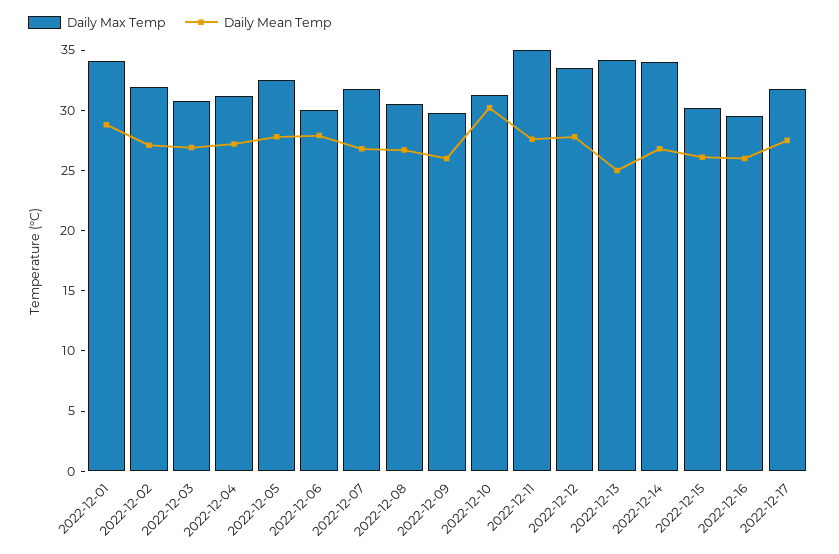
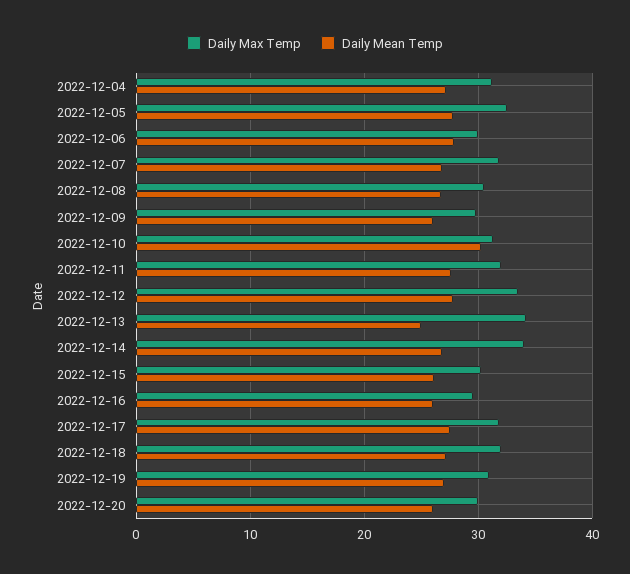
Daily Max Temp, 2022-12-01: 34 -> none
Daily Mean Temp, 2022-12-01: 29 -> none
Daily Max Temp, 2022-12-02: 32 -> none
Daily Mean Temp, 2022-12-02: 27 -> none
Daily Max Temp, 2022-12-03: 31 -> none
Daily Mean Temp, 2022-12-03: 27 -> none
Daily Max Temp, 2022-12-11: 35 -> 32
Daily Max Temp, 2022-12-18: none -> 32
Daily Mean Temp, 2022-12-18: none -> 27
Daily Max Temp, 2022-12-19: none -> 31
Daily Mean Temp, 2022-12-19: none -> 27
Daily Max Temp, 2022-12-20: none -> 30
Daily Mean Temp, 2022-12-20: none -> 26

